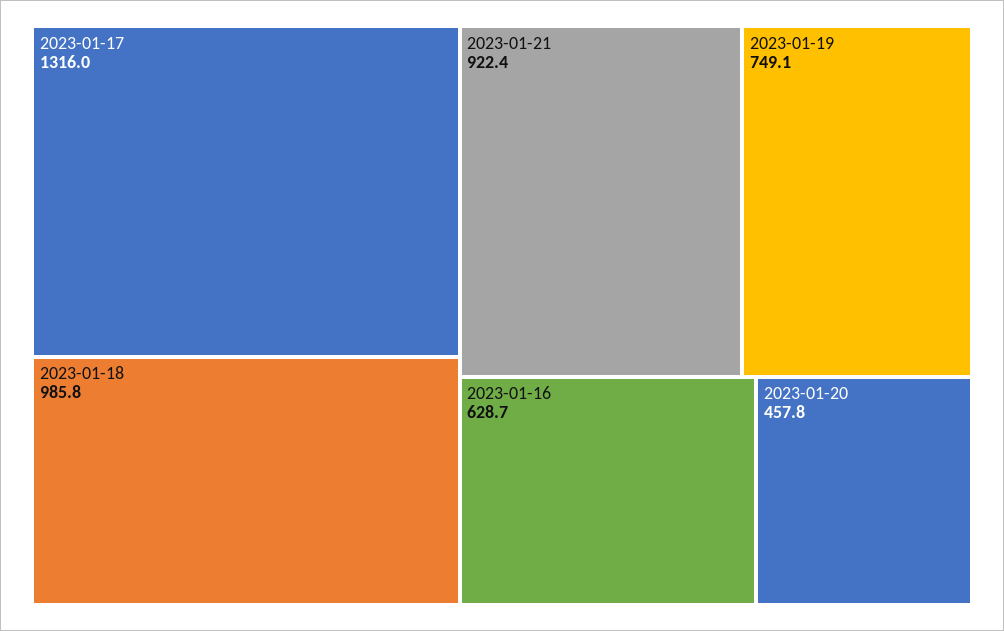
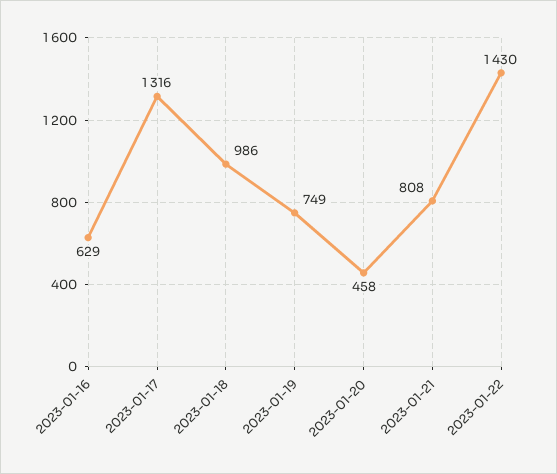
2023-01-21: 922.4 -> 808
2023-01-22: none -> 1430

